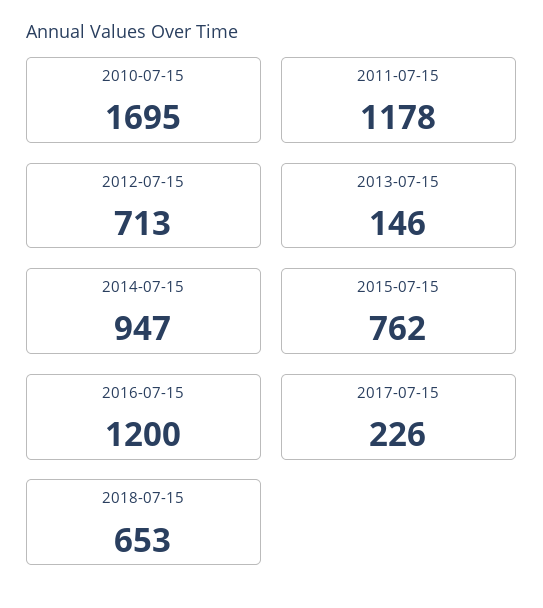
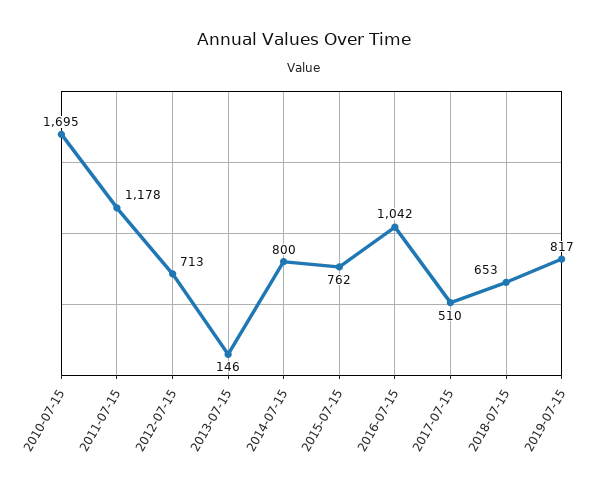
2014-07-15: 947 -> 800
2016-07-15: 1200 -> 1042
2017-07-15: 226 -> 510
2019-07-15: none -> 817

